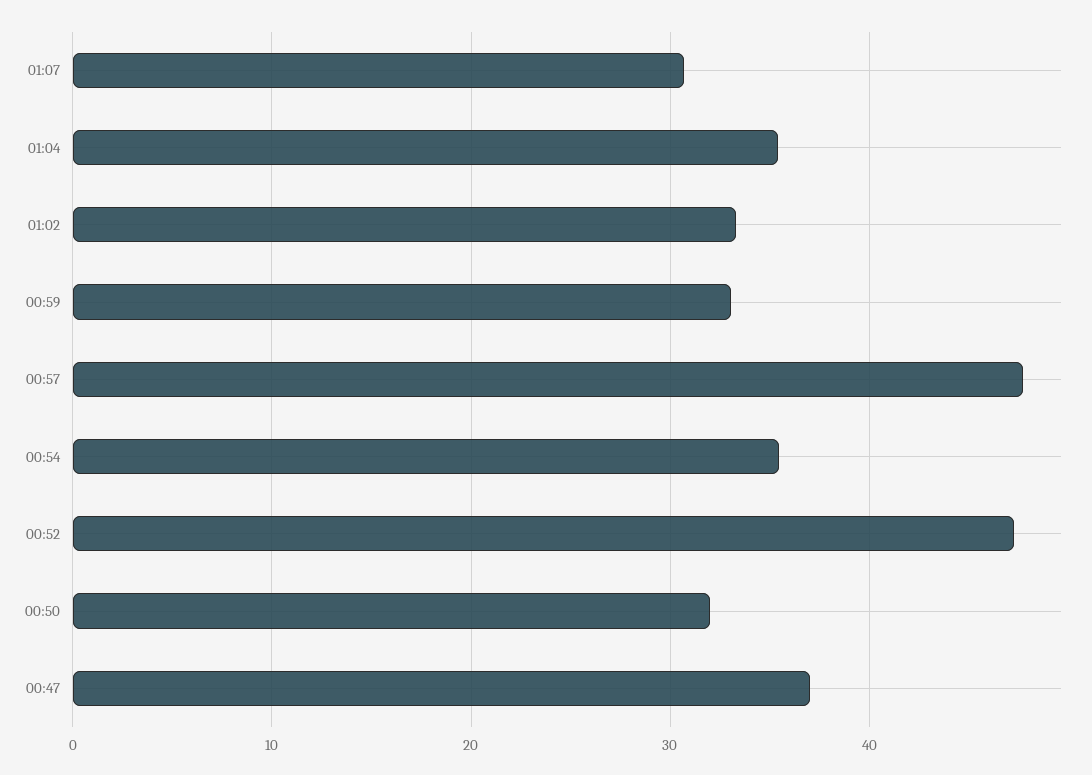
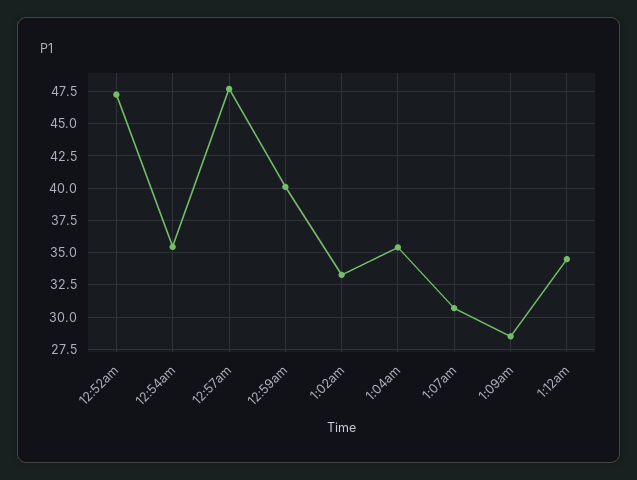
00:59: 33 -> 40
00:50: 32 -> none
00:47: 37 -> none
1:09am: none -> 28.5
1:12am: none -> 34.5

